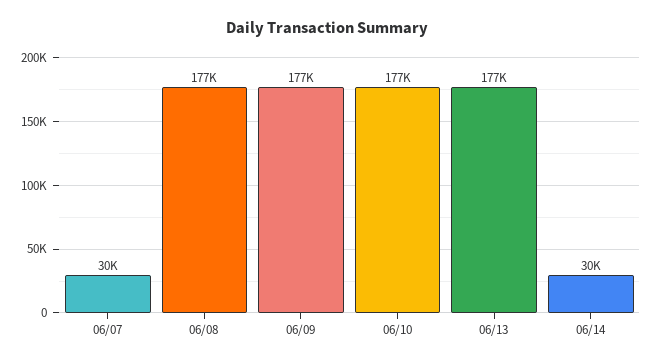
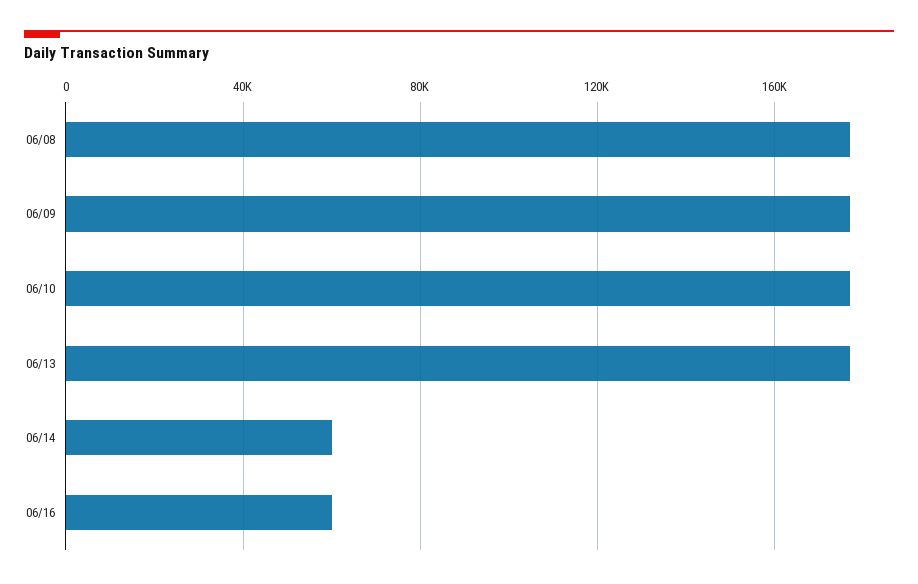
06/07: 30000 -> none
06/14: 30000 -> 60000
06/16: none -> 60000

